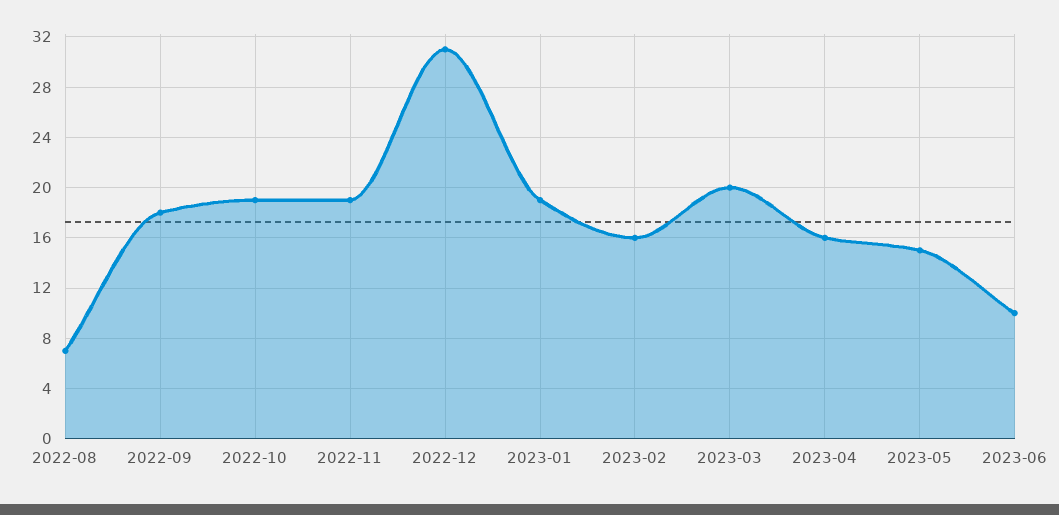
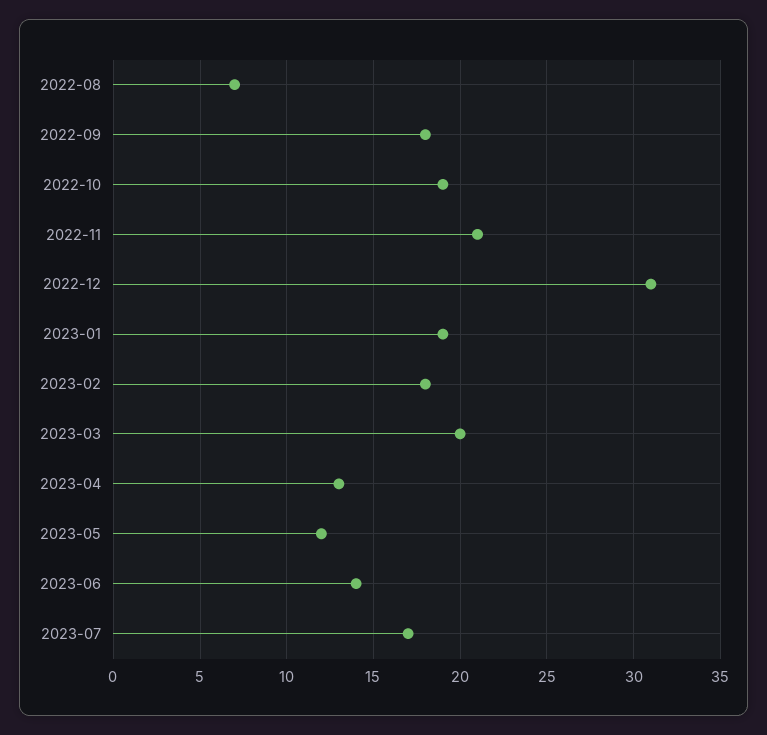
2022-11: 19 -> 21
2023-02: 16 -> 18
2023-04: 16 -> 13
2023-05: 15 -> 12
2023-06: 10 -> 14
2023-07: none -> 17

